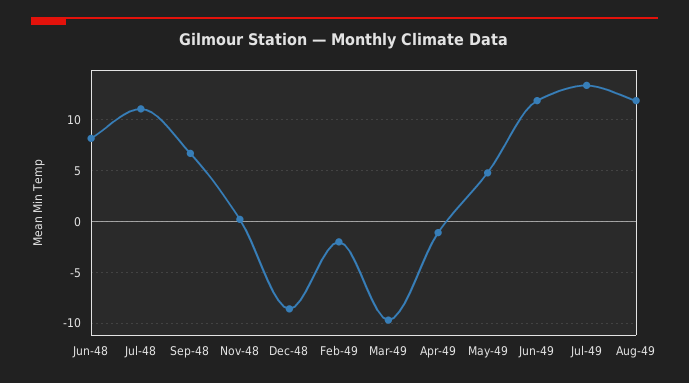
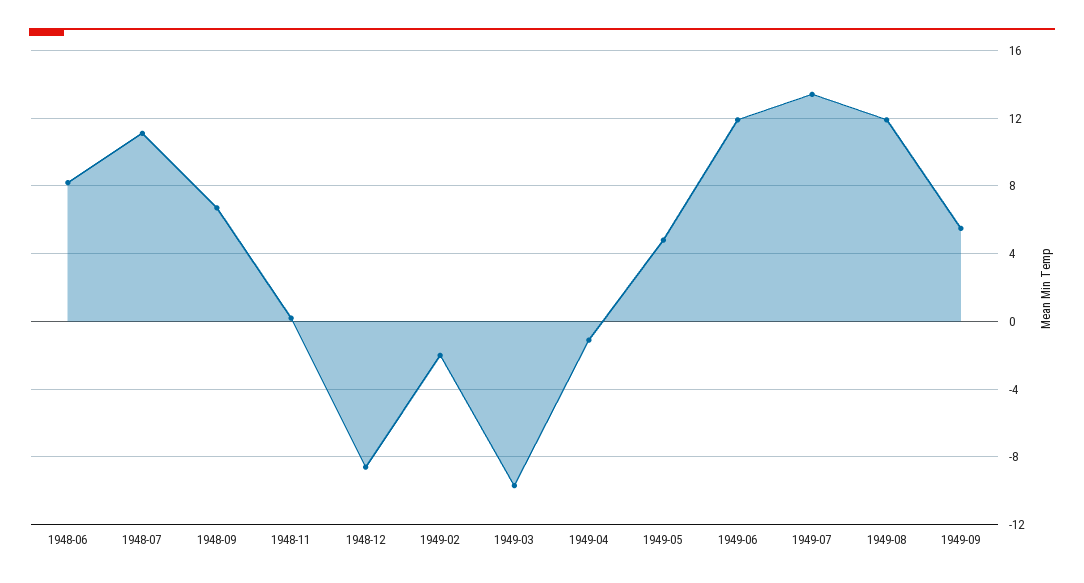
1949-09: none -> 5.5

